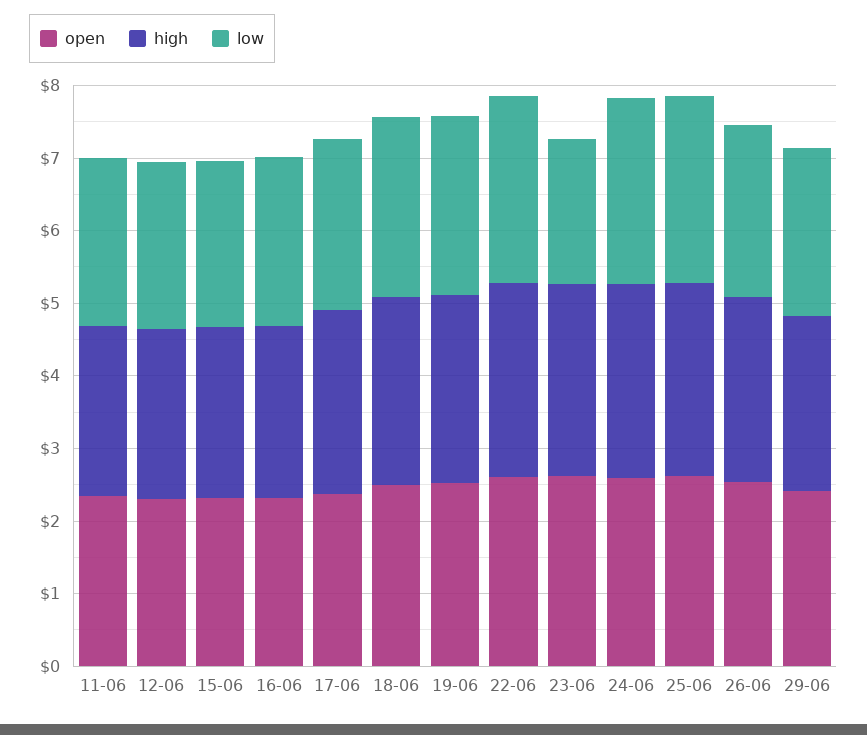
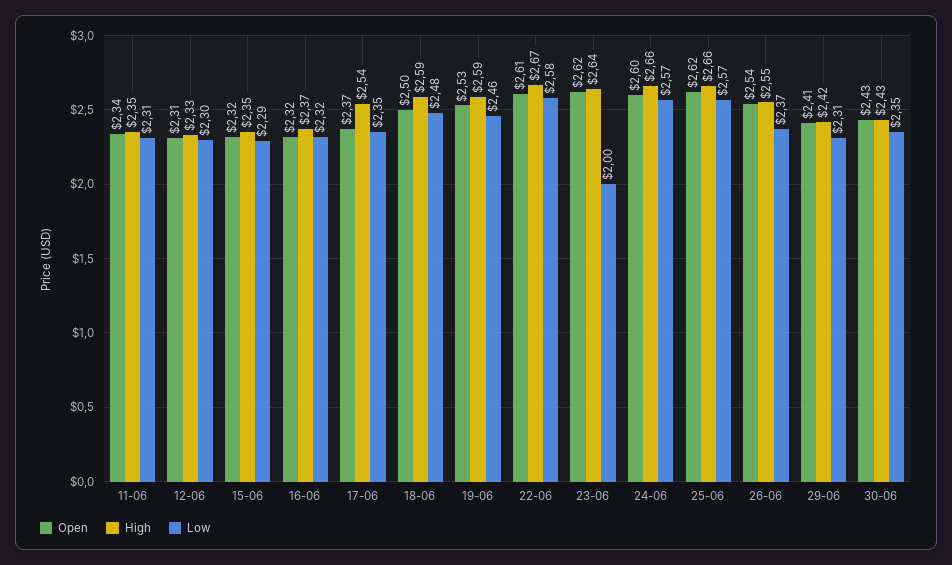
open, 30-06: none -> 2.43
high, 30-06: none -> 2.43
low, 30-06: none -> 2.35

